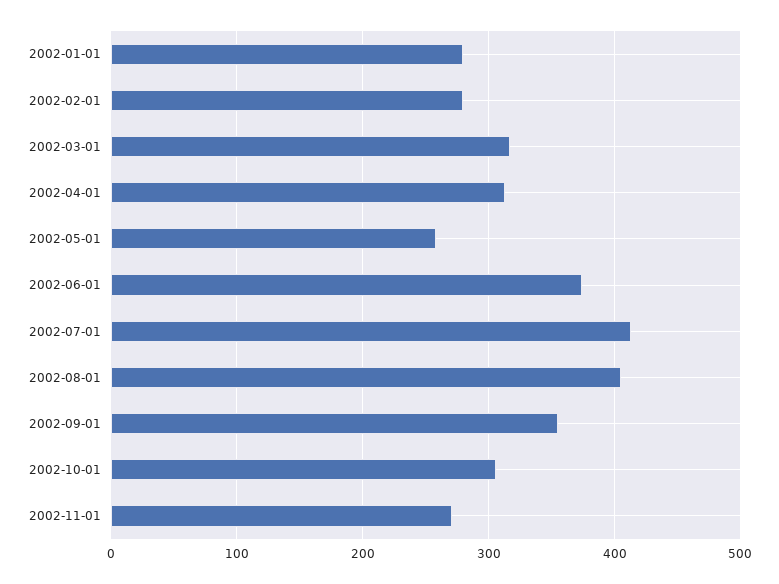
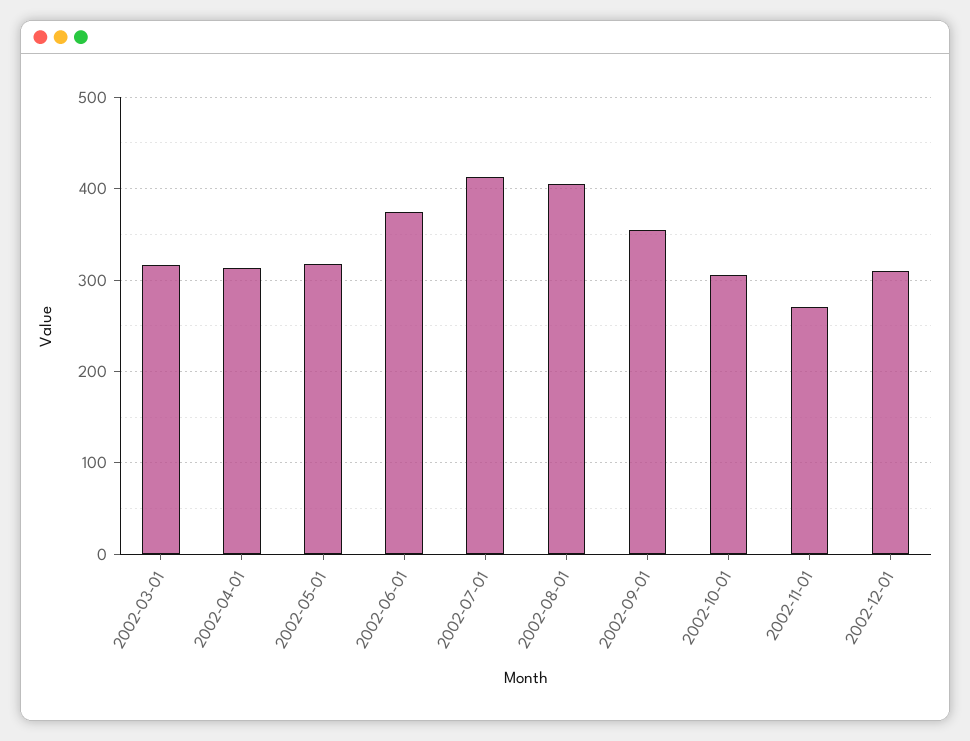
2002-01-01: 280 -> none
2002-02-01: 280 -> none
2002-05-01: 260 -> 320
2002-12-01: none -> 310

